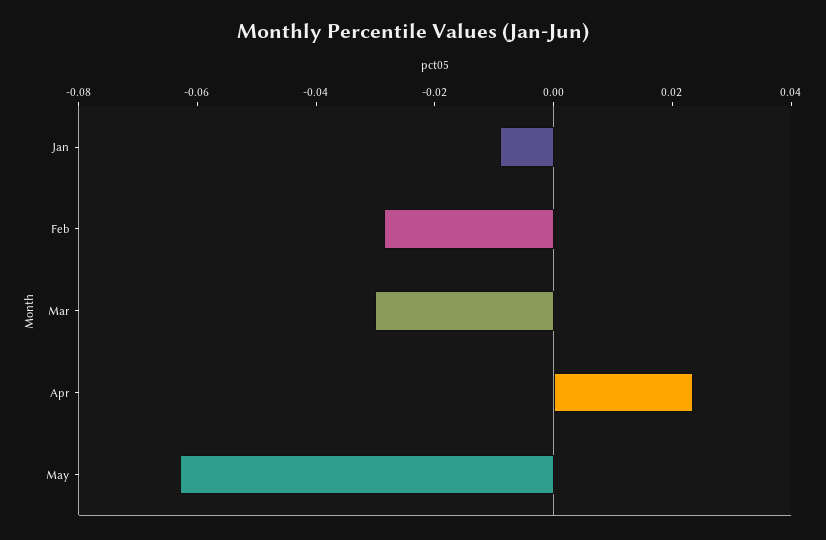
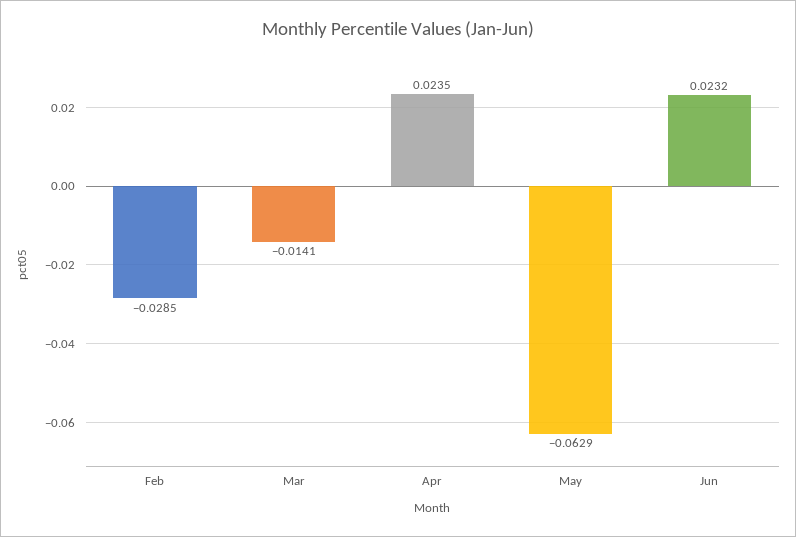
Jan: -0.01 -> none
Mar: -0.03 -> -0.0141
Jun: none -> 0.0232

